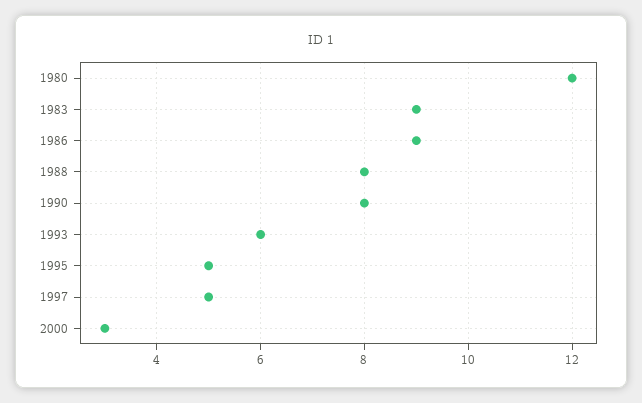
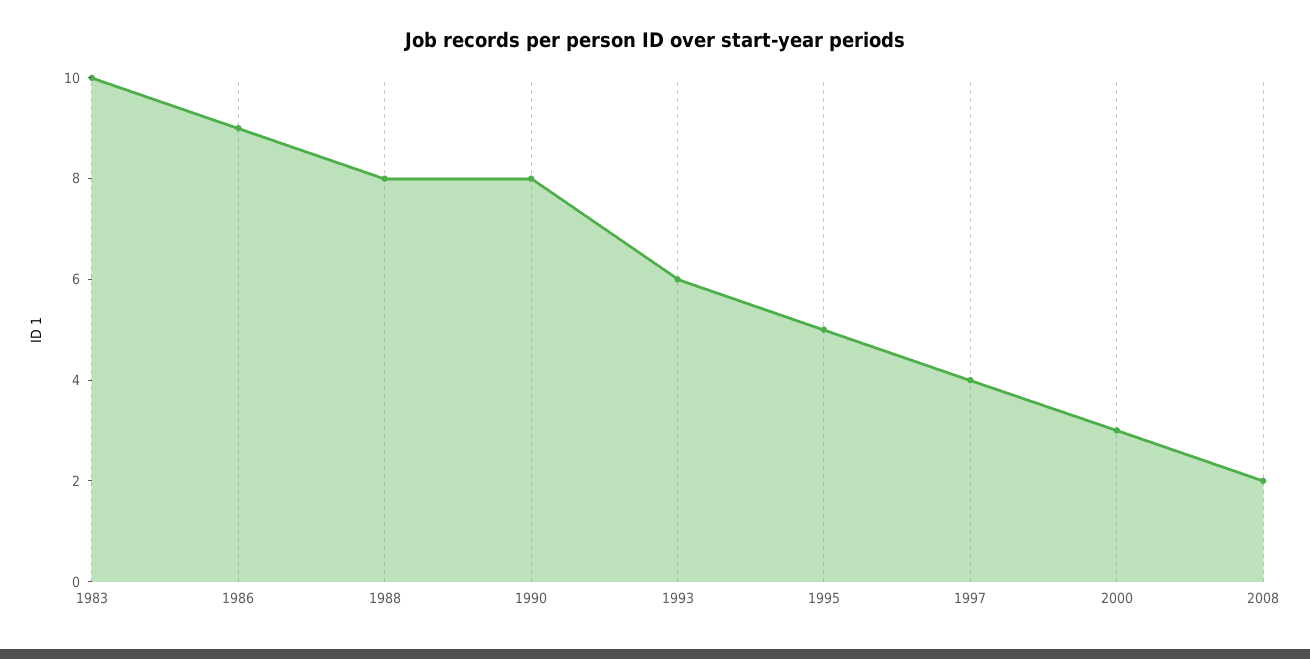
1980: 12 -> none
1983: 9 -> 10
1997: 5 -> 4
2008: none -> 2

